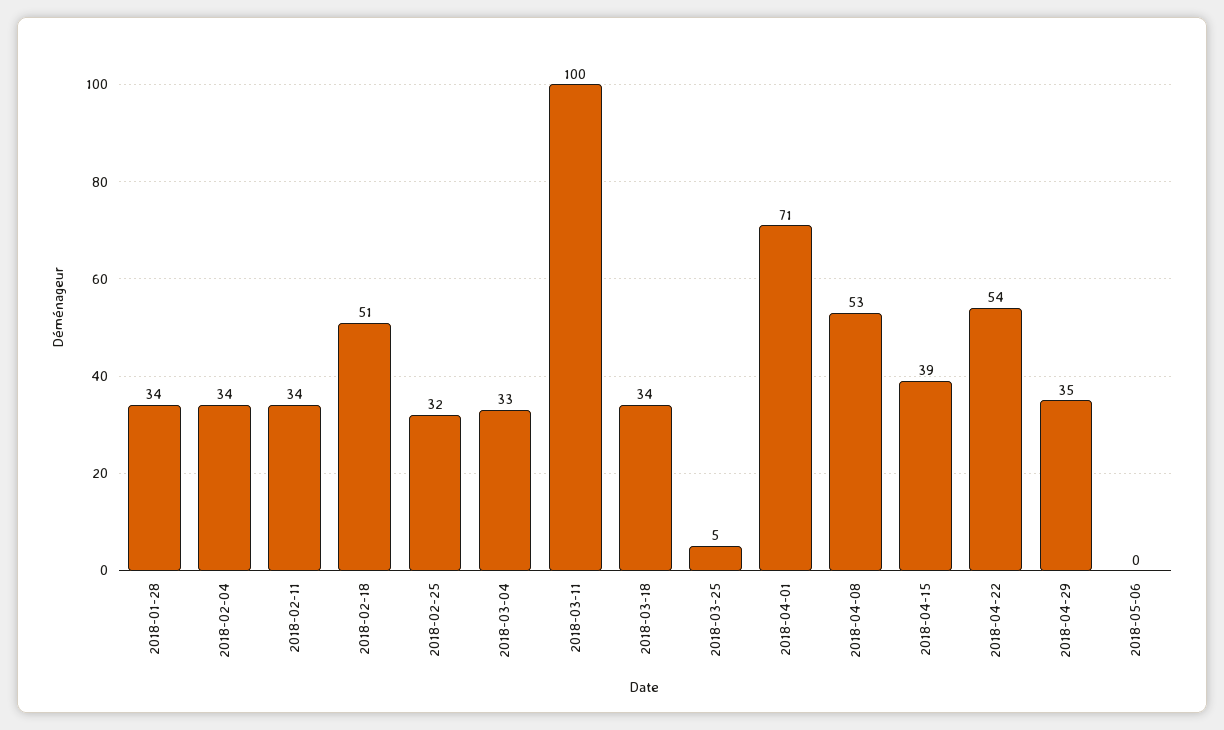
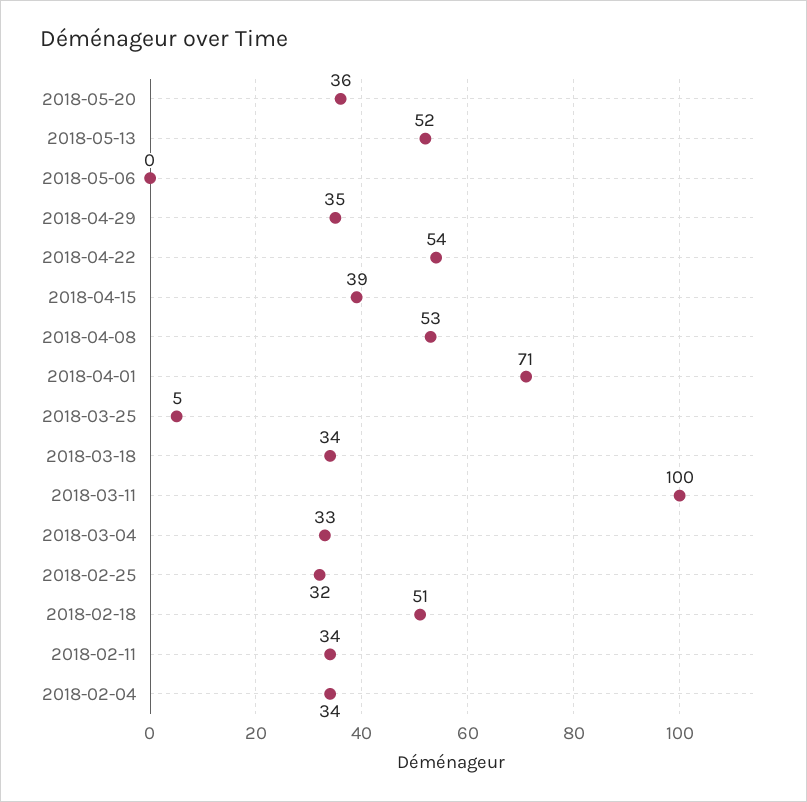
2018-01-28: 34 -> none
2018-05-20: none -> 36
2018-05-13: none -> 52

